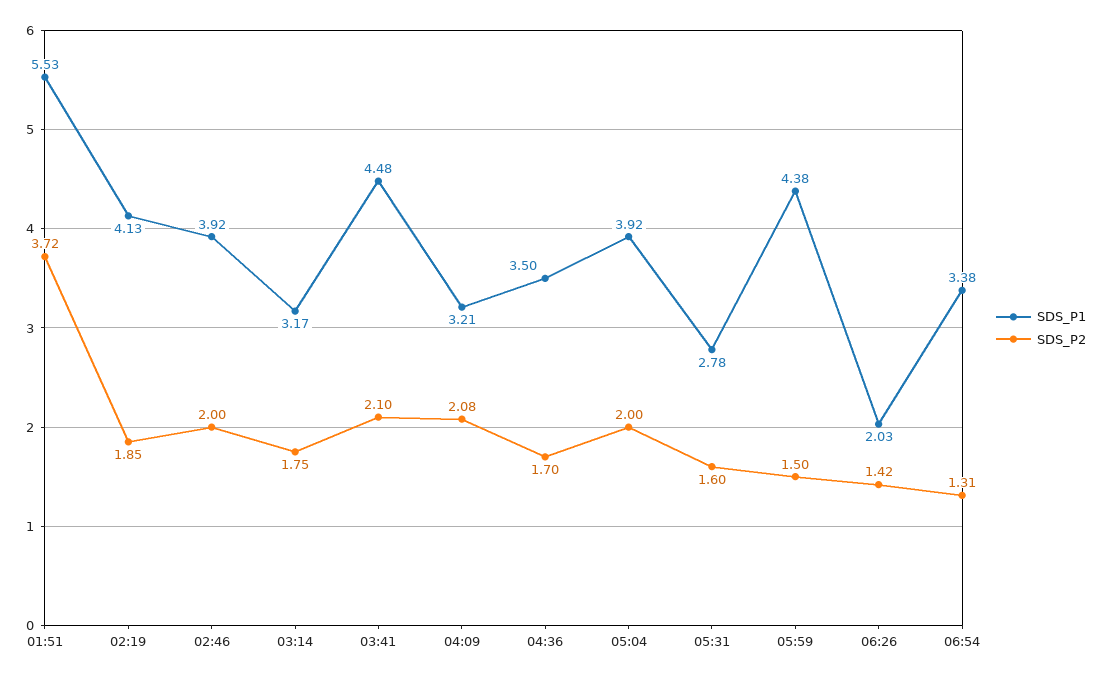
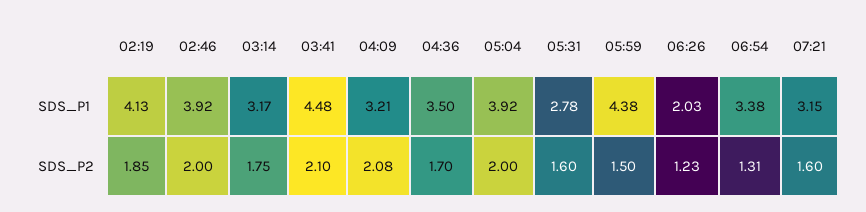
SDS_P1, 01:51: 5.53 -> none
SDS_P2, 01:51: 3.72 -> none
SDS_P2, 06:26: 1.42 -> 1.23
SDS_P1, 07:21: none -> 3.15
SDS_P2, 07:21: none -> 1.6

